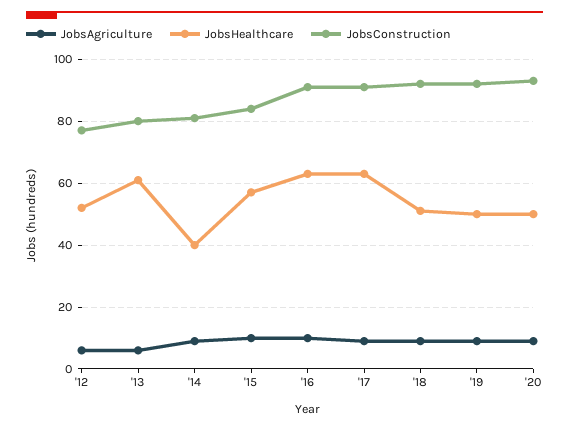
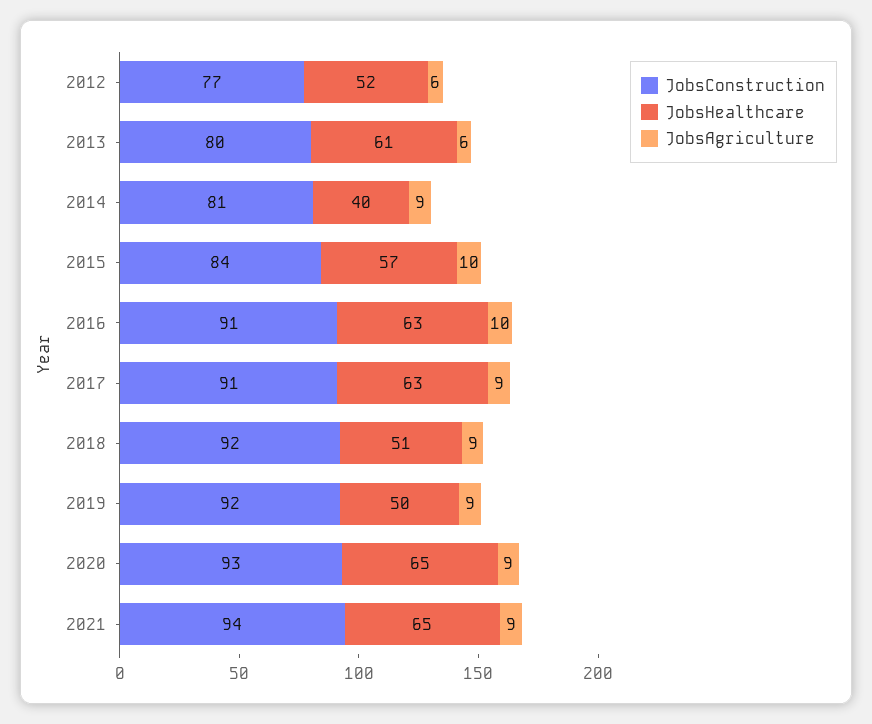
JobsHealthcare, '20: 50 -> 65
JobsConstruction, 2021: none -> 94
JobsHealthcare, 2021: none -> 65
JobsAgriculture, 2021: none -> 9

